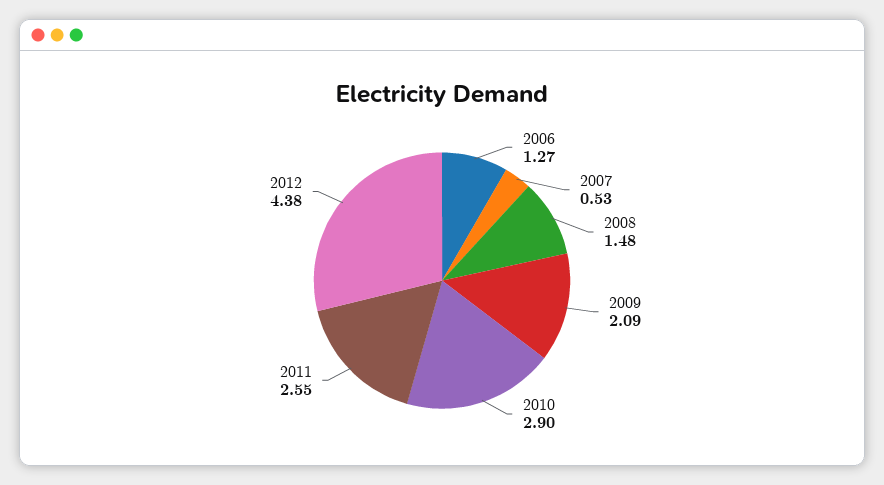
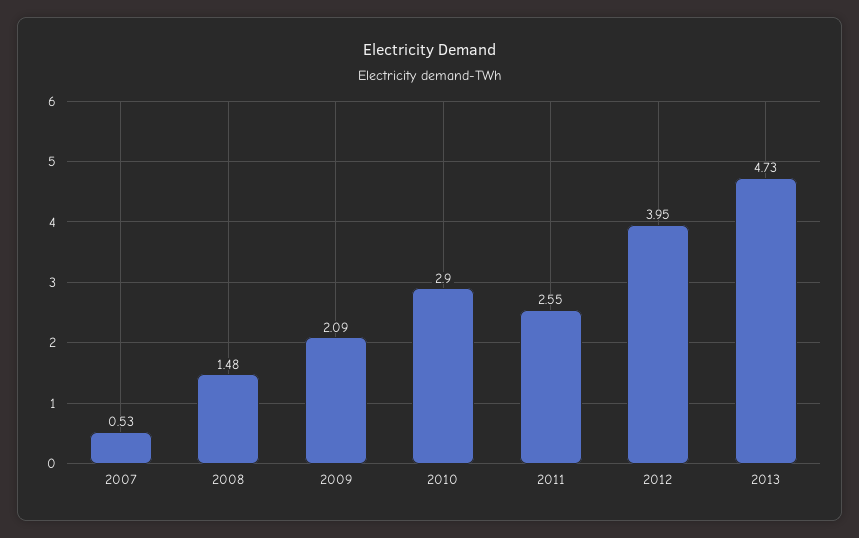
2006: 1.27 -> none
2012: 4.38 -> 3.95
2013: none -> 4.73

